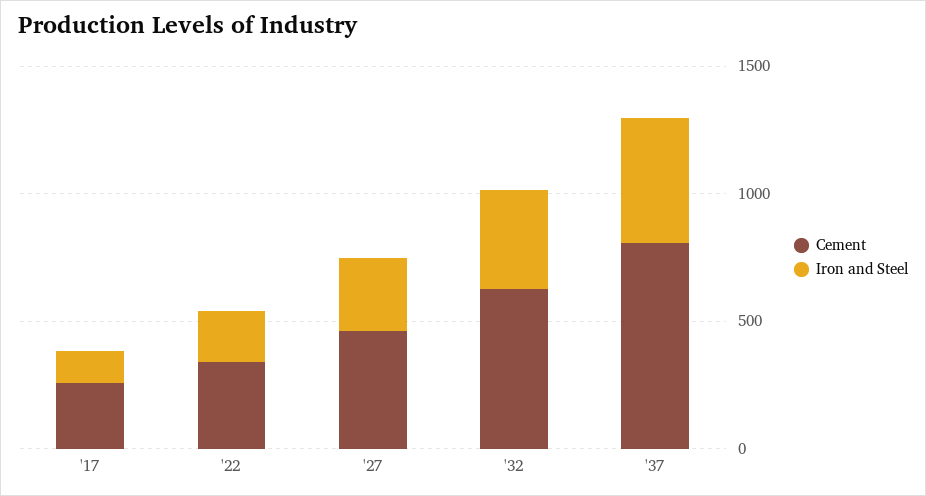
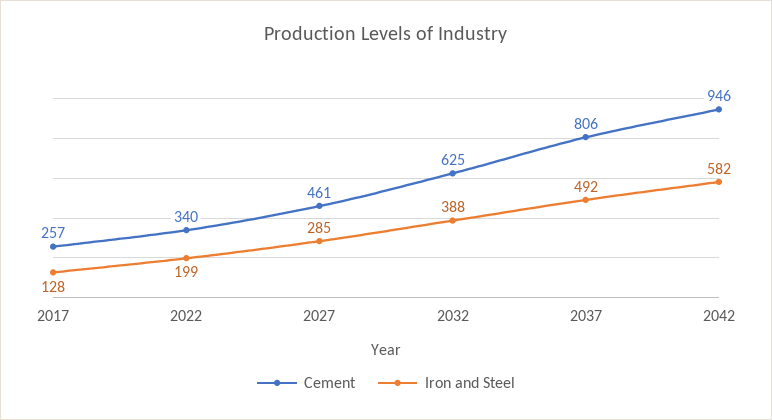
Cement, 2042: none -> 946
Iron and Steel, 2042: none -> 582

